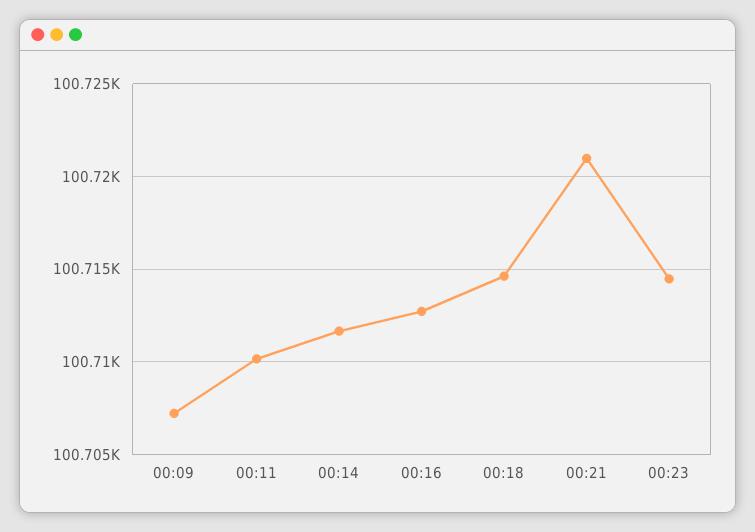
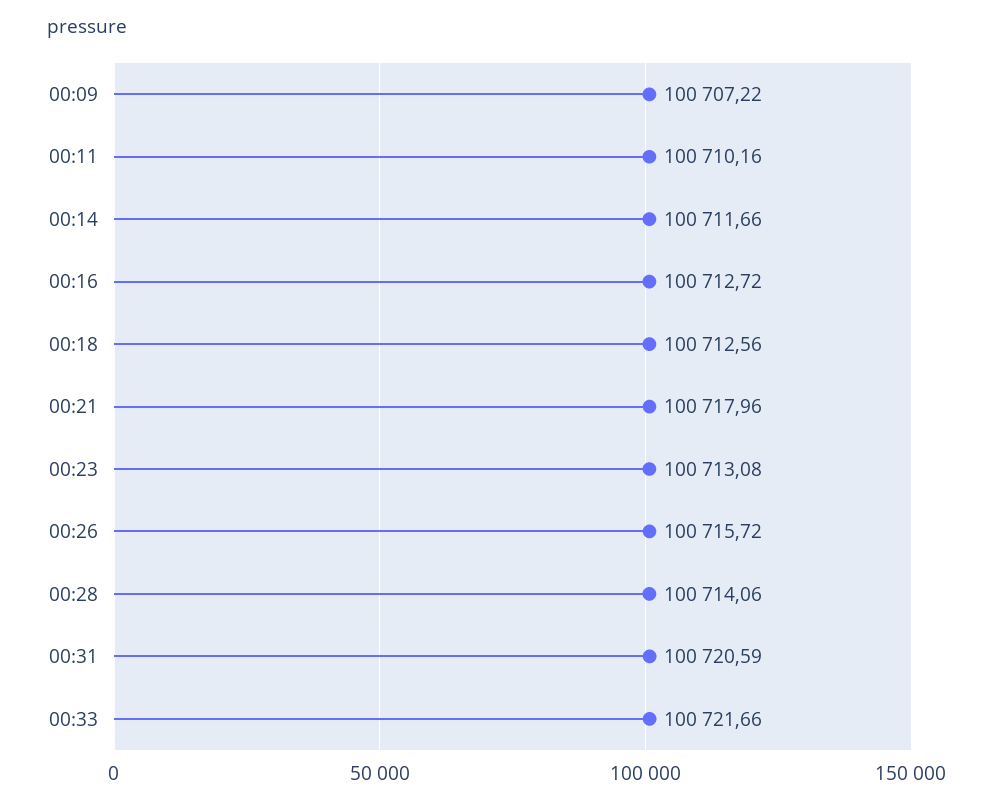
00:18: 100714.5 -> 100712.56
00:21: 100721 -> 100717.96
00:23: 100714.5 -> 100713.08
00:26: none -> 100715.72
00:28: none -> 100714.06
00:31: none -> 100720.59
00:33: none -> 100721.66

